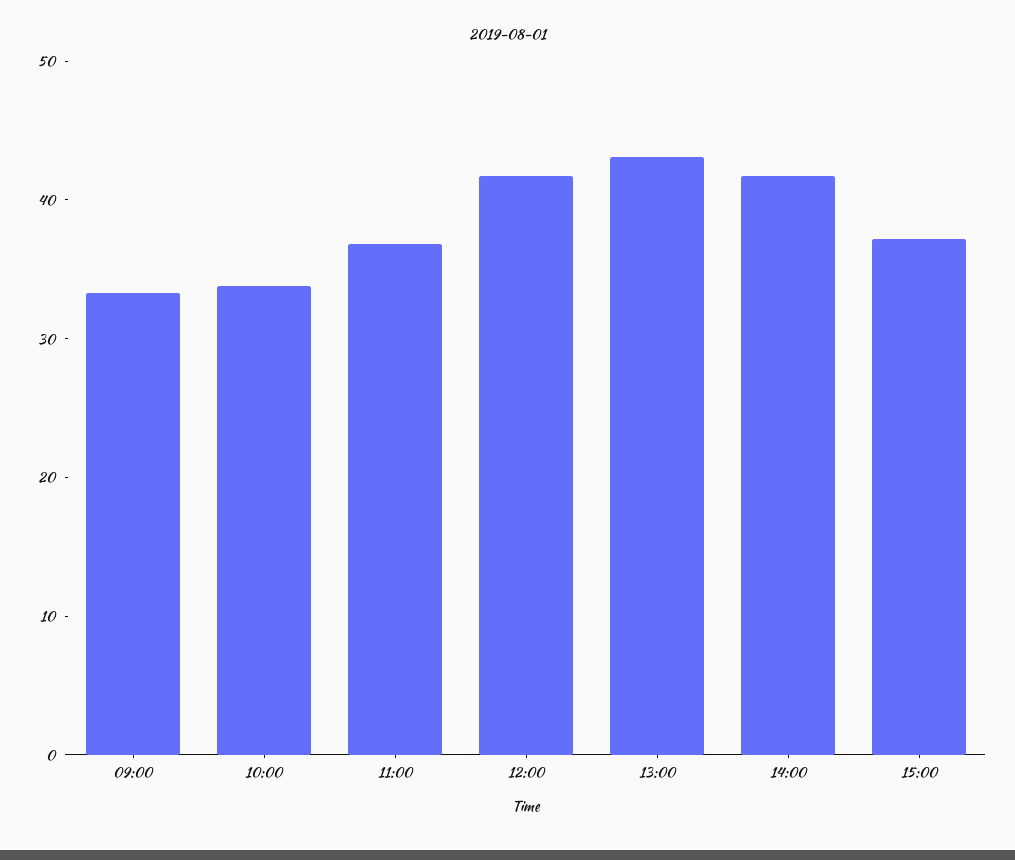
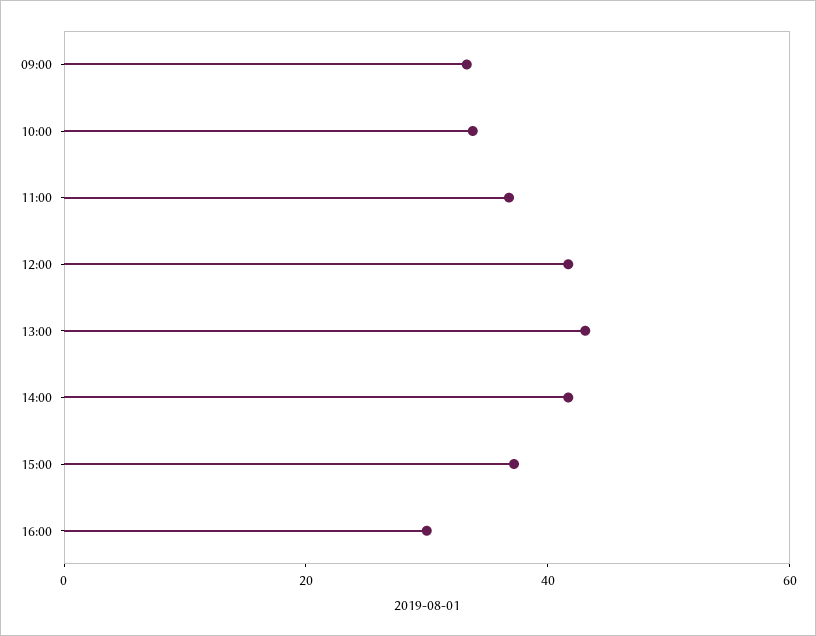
16:00: none -> 30

